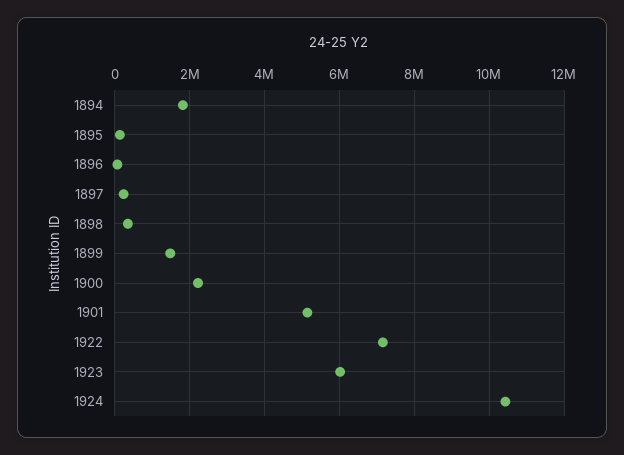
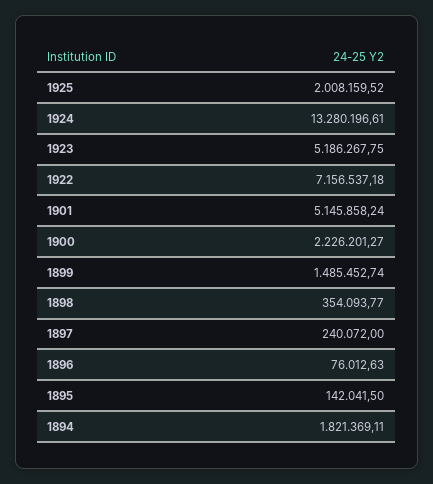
1923: 6000000 -> 5186267.75
1924: 10400000 -> 13280196.61
1925: none -> 2008159.52

